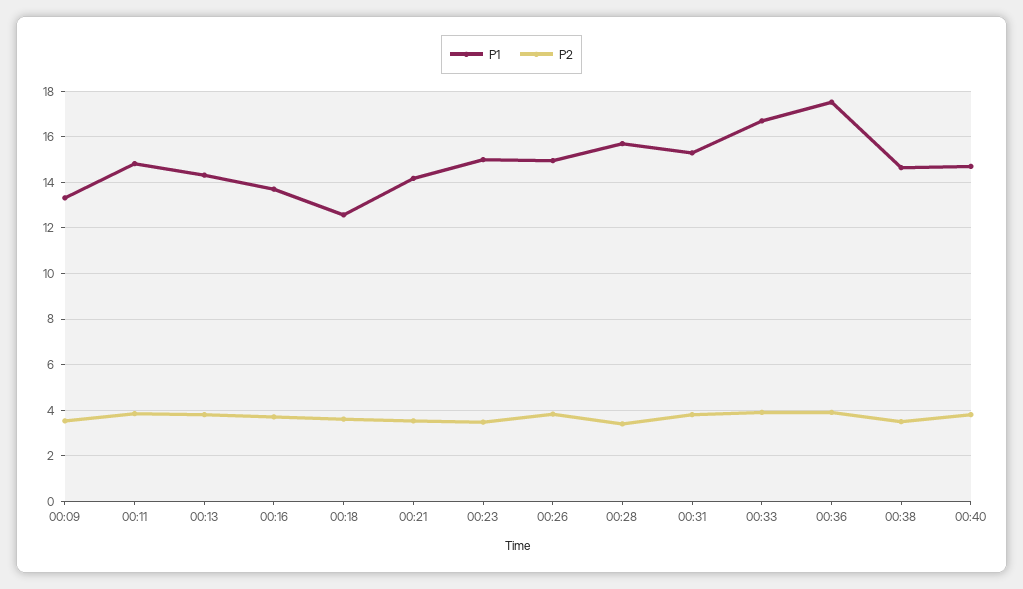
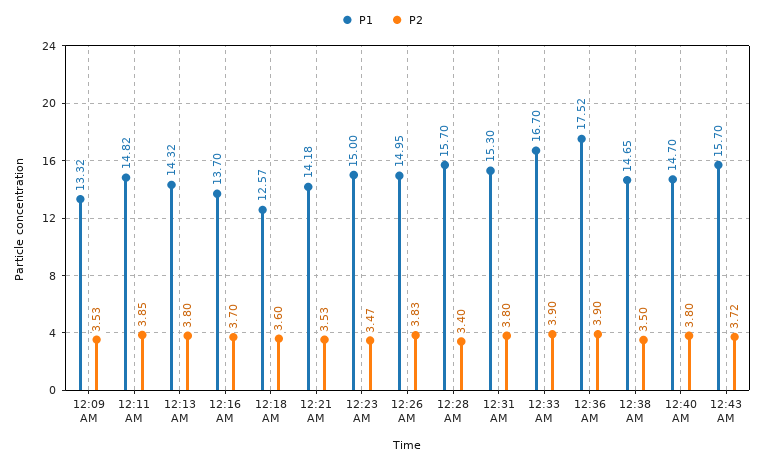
P1, 12:43 AM: none -> 15.7
P2, 12:43 AM: none -> 3.72

